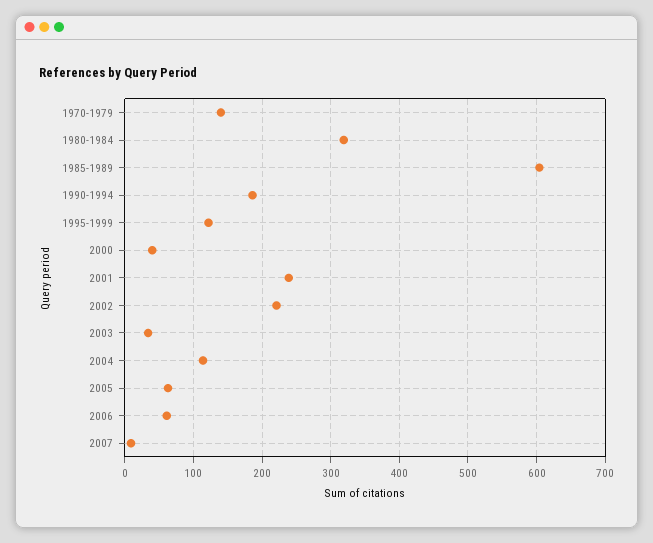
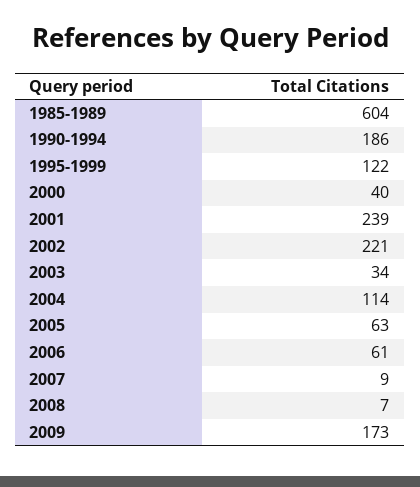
1970-1979: 140 -> none
1980-1984: 320 -> none
2008: none -> 7
2009: none -> 173

